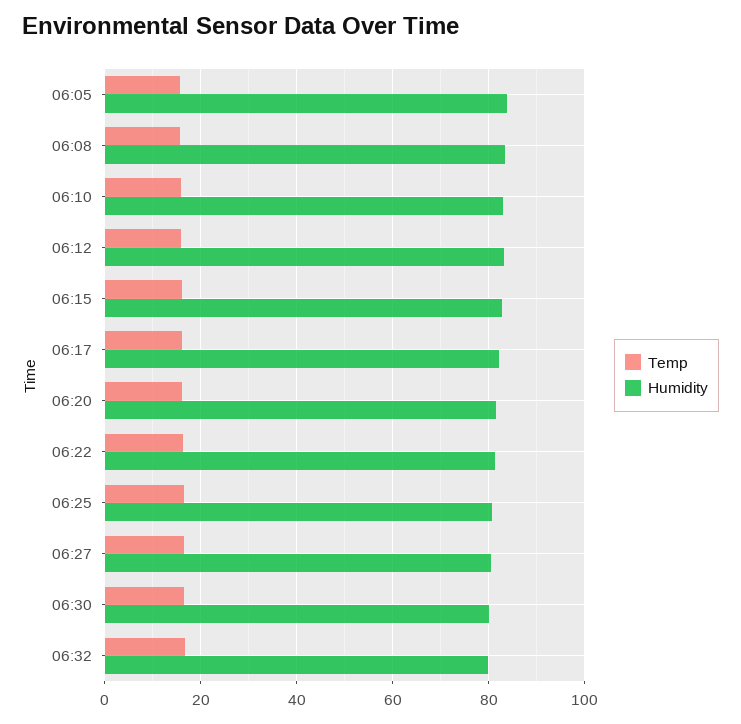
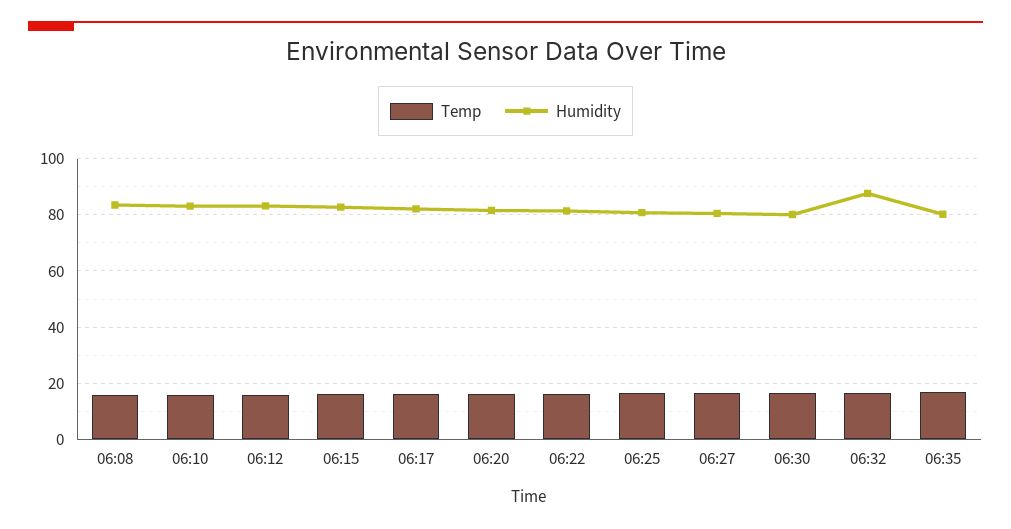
Temp, 06:05: 16 -> none
Humidity, 06:05: 84 -> none
Humidity, 06:32: 80 -> 87.5
Temp, 06:35: none -> 17.5
Humidity, 06:35: none -> 80

